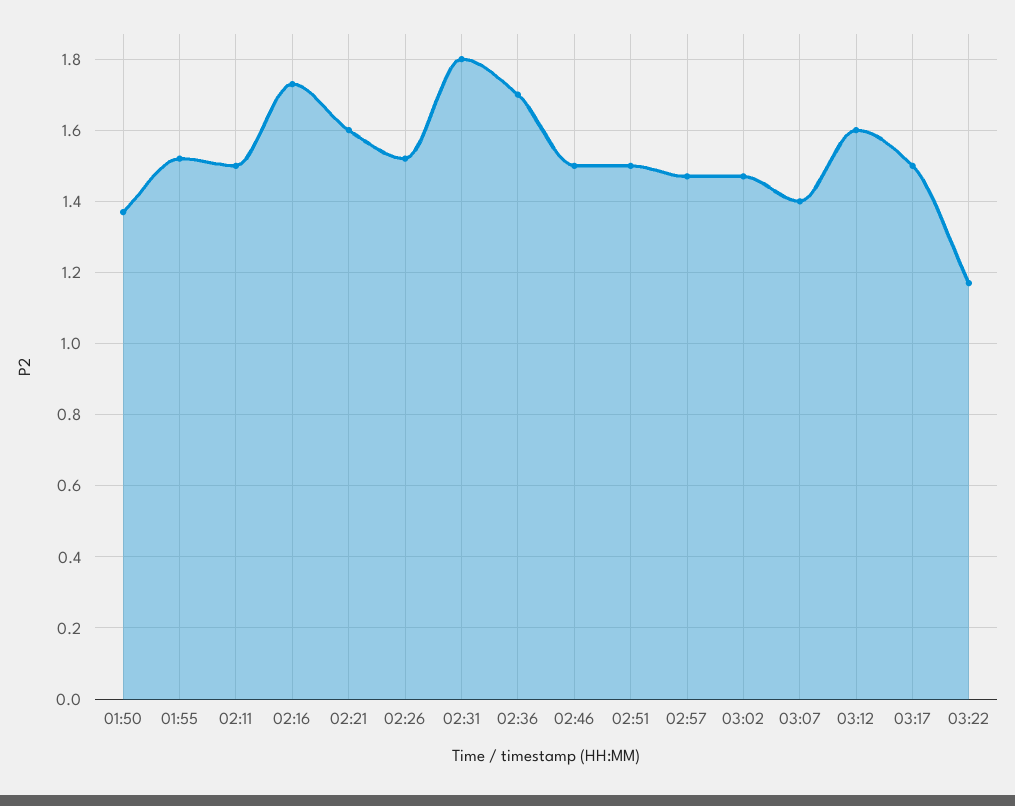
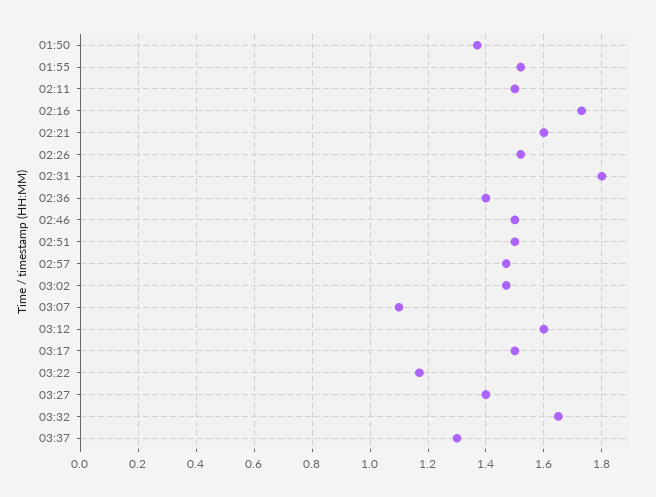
02:36: 1.7 -> 1.4
03:07: 1.4 -> 1.1
03:27: none -> 1.4
03:32: none -> 1.65
03:37: none -> 1.3

